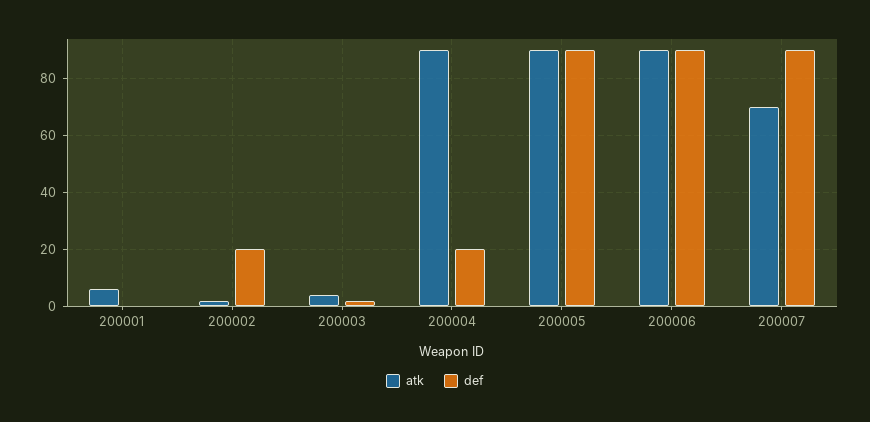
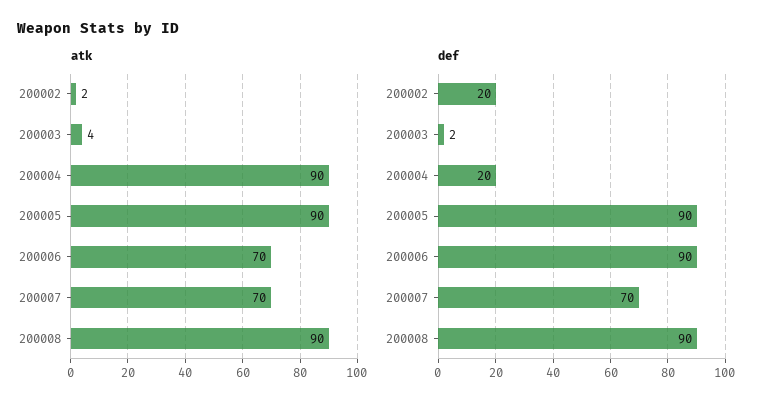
atk, 200001: 5 -> none
def, 200001: 0 -> none
atk, 200006: 90 -> 70
def, 200007: 90 -> 70
atk, 200008: none -> 90
def, 200008: none -> 90

